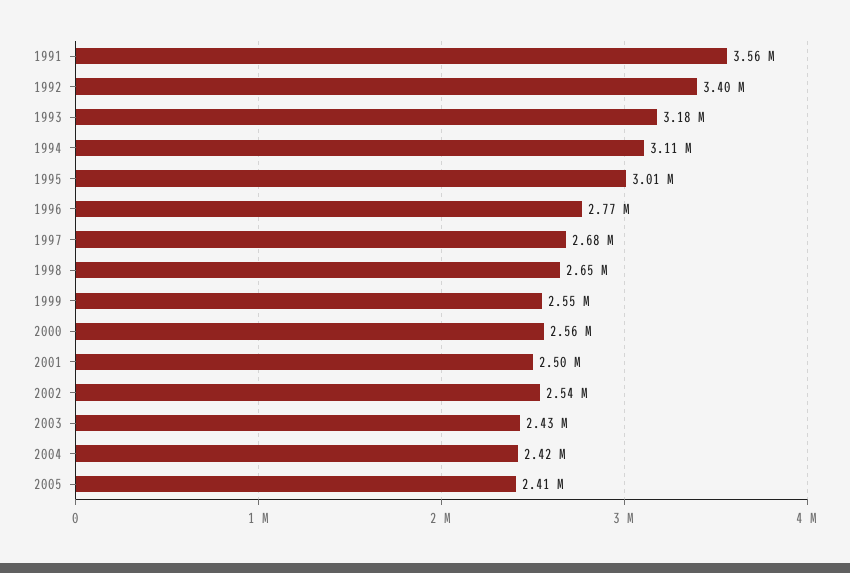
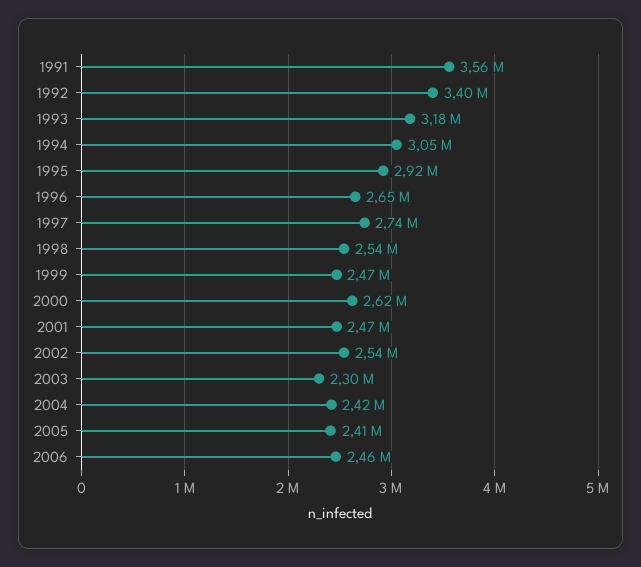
1994: 3110000 -> 3050000
1995: 3010000 -> 2920000
1996: 2770000 -> 2650000
1997: 2680000 -> 2740000
1998: 2650000 -> 2540000
1999: 2550000 -> 2470000
2000: 2560000 -> 2620000
2001: 2500000 -> 2470000
2003: 2430000 -> 2300000
2006: none -> 2460000

